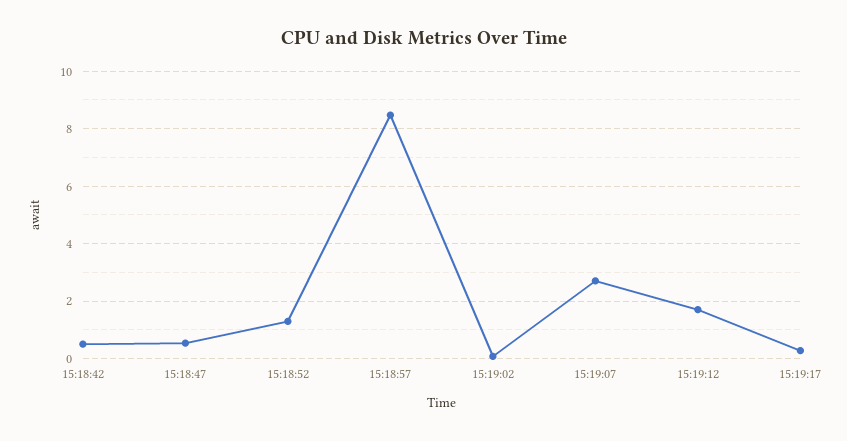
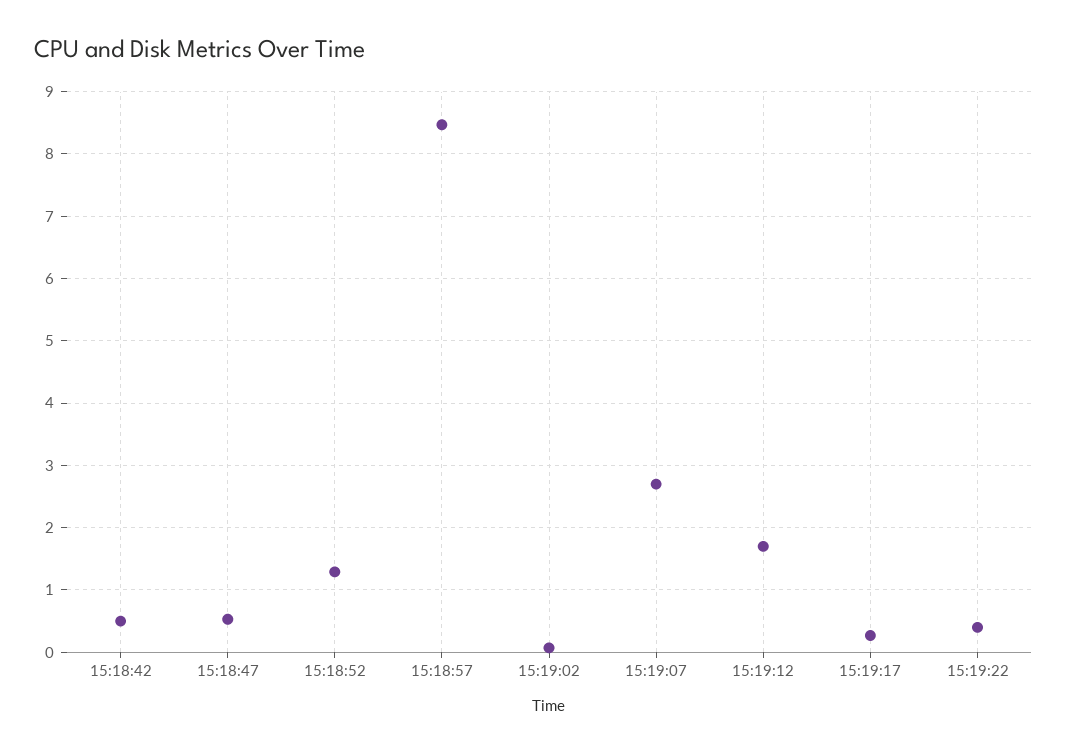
15:19:22: none -> 0.4

